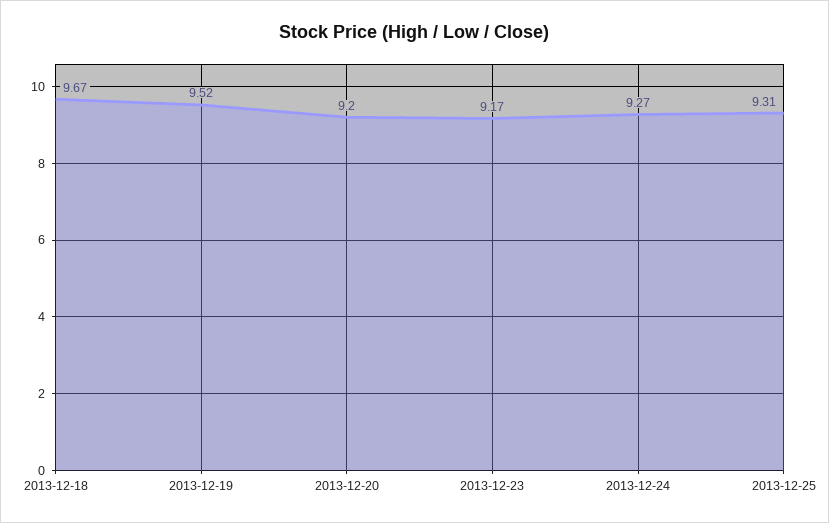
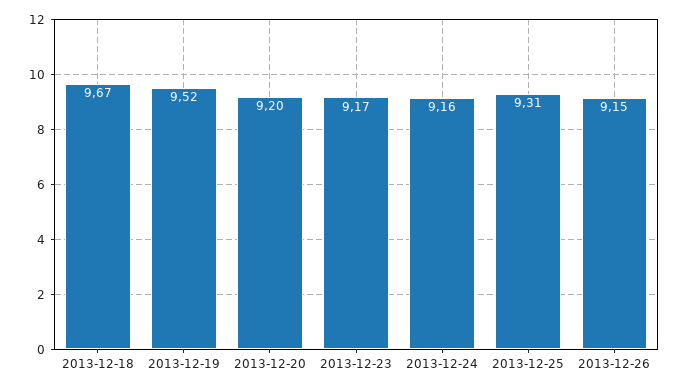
2013-12-24: 9.27 -> 9.16
2013-12-26: none -> 9.15

